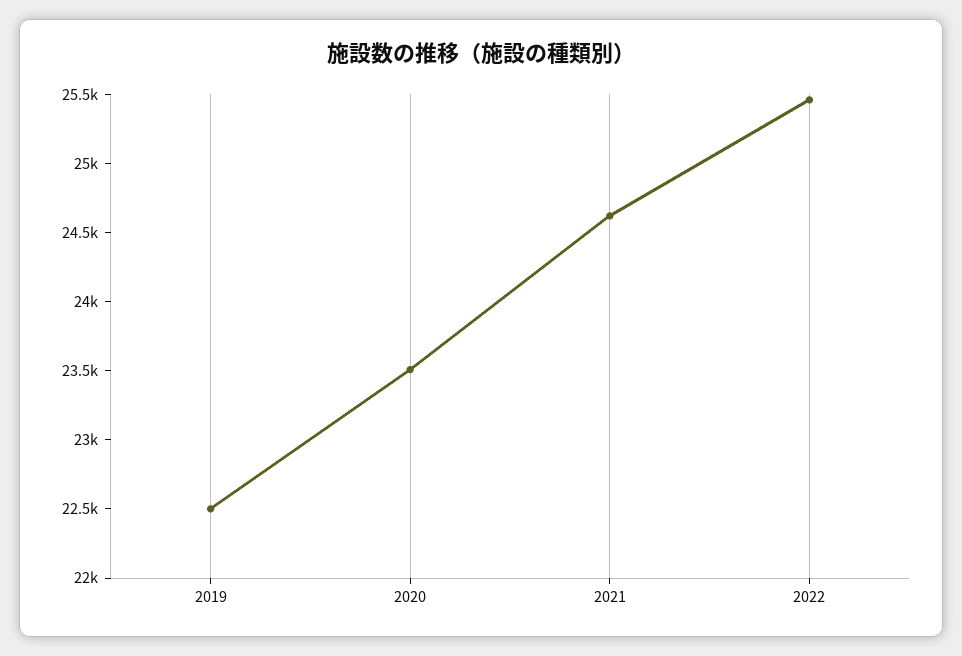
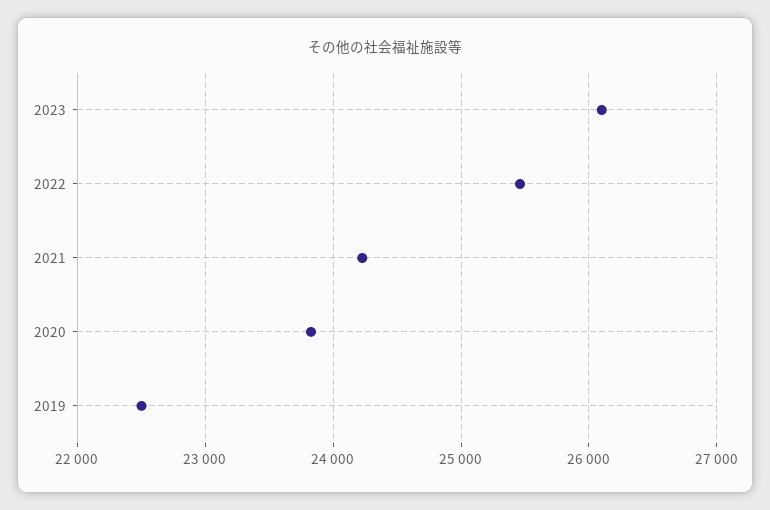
2020: 23500 -> 23800
2021: 24600 -> 24200
2023: none -> 26100

